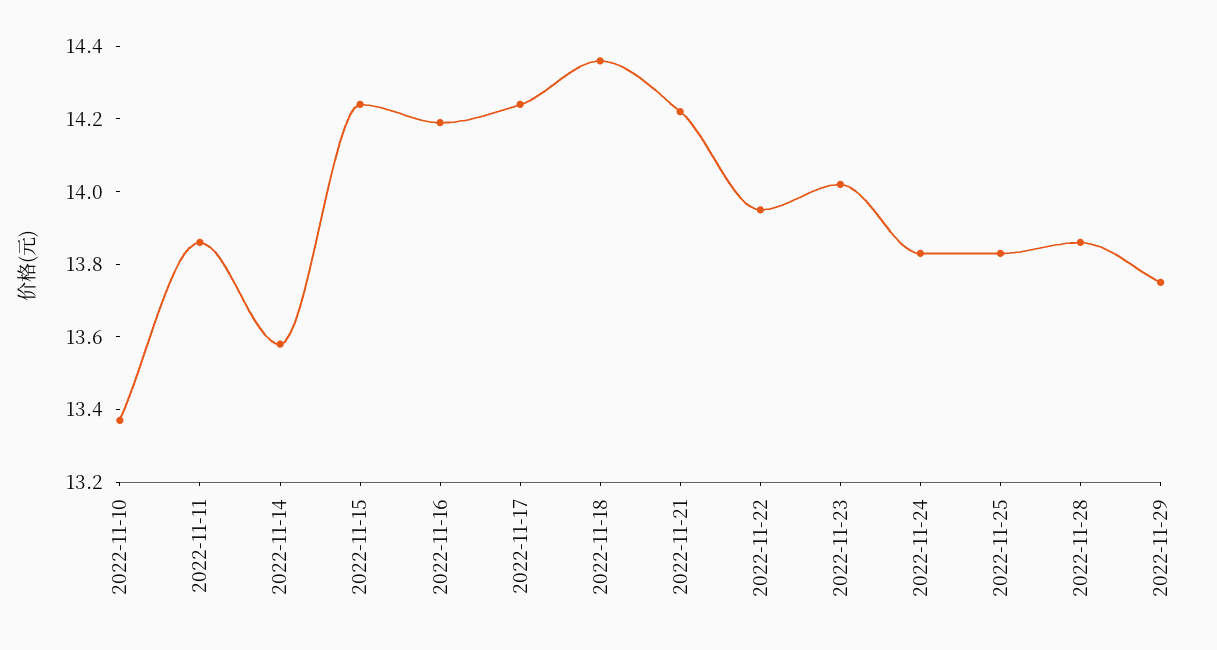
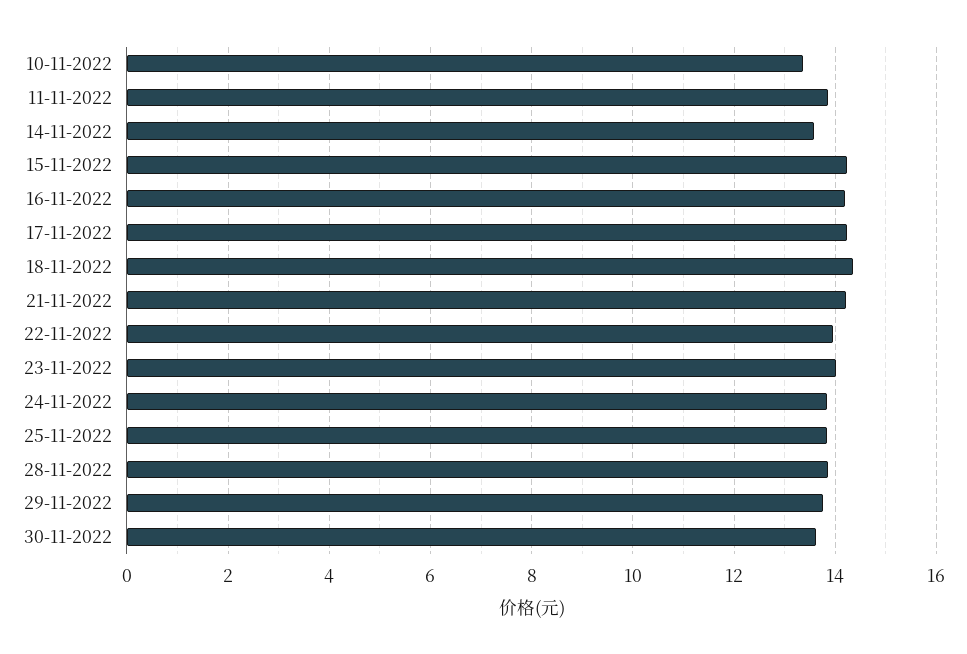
30-11-2022: none -> 13.6

